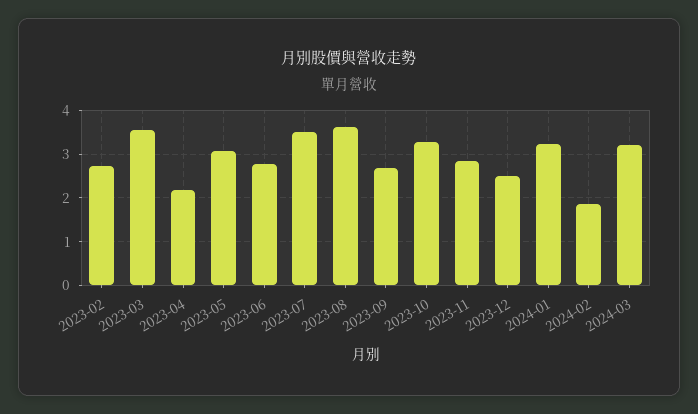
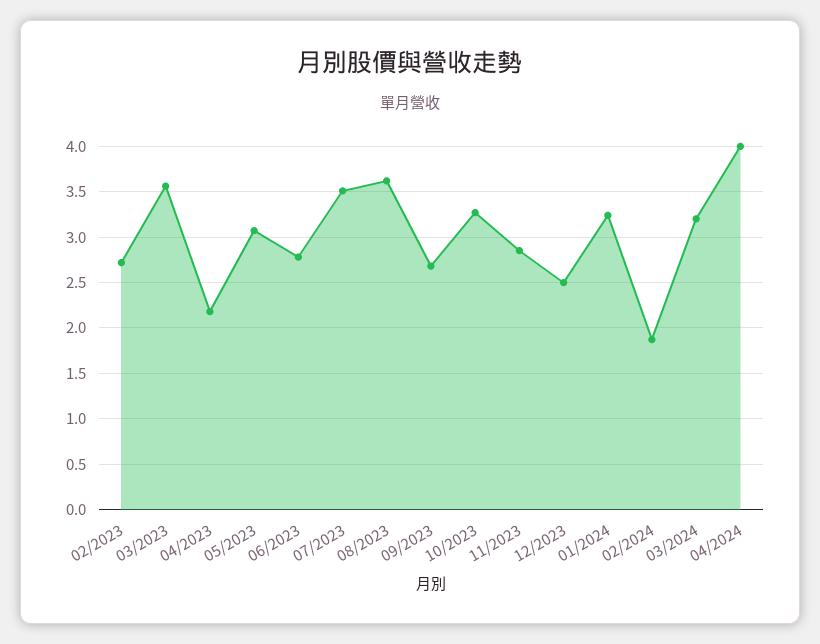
04/2024: none -> 4

